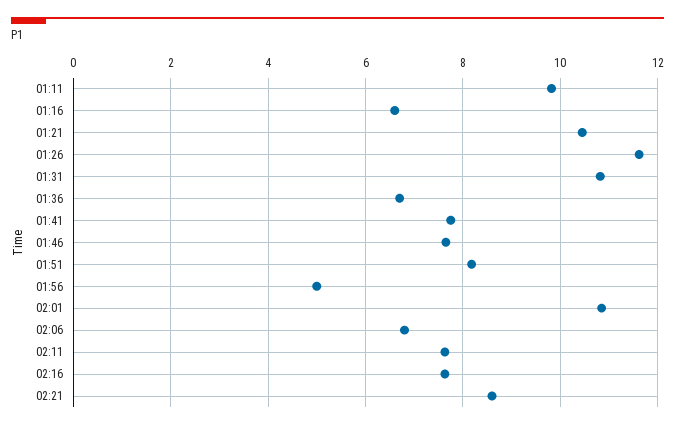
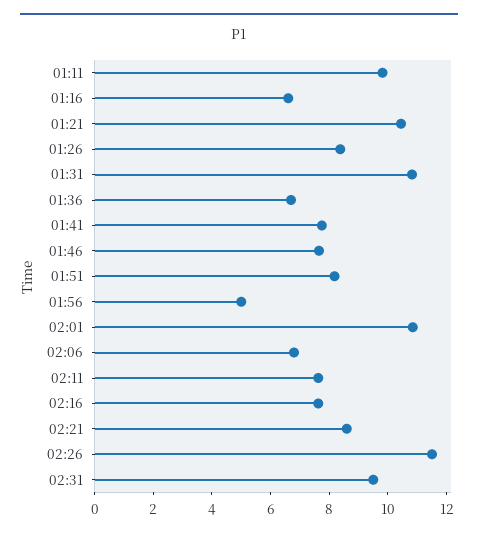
01:26: 11.6 -> 8.5
02:26: none -> 11.5
02:31: none -> 9.5

